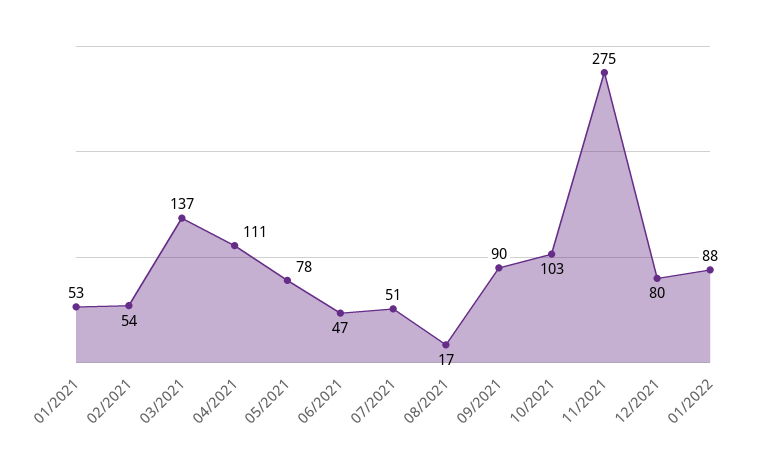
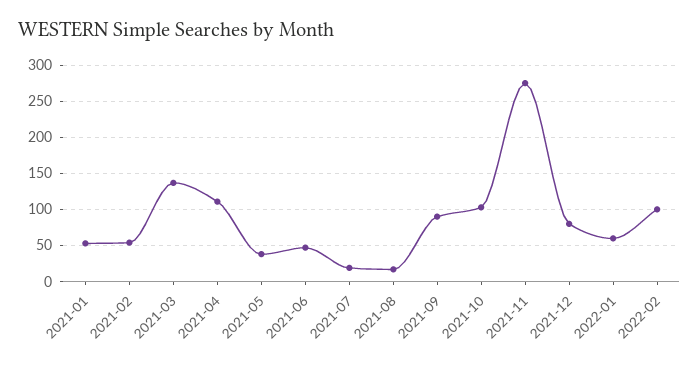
05/2021: 78 -> 40
07/2021: 51 -> 20
01/2022: 88 -> 60
2022-02: none -> 100

